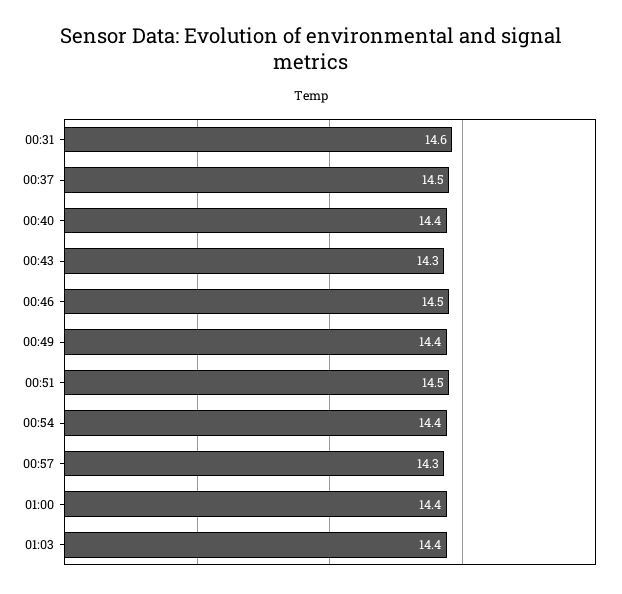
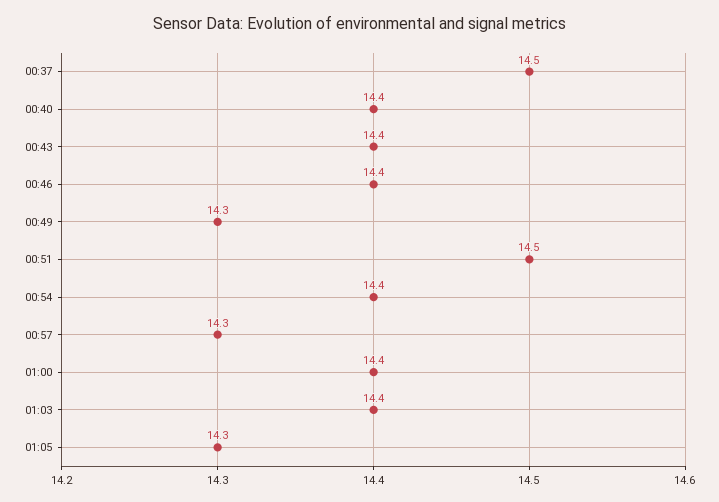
00:31: 14.6 -> none
00:43: 14.3 -> 14.4
00:46: 14.5 -> 14.4
00:49: 14.4 -> 14.3
01:05: none -> 14.3

